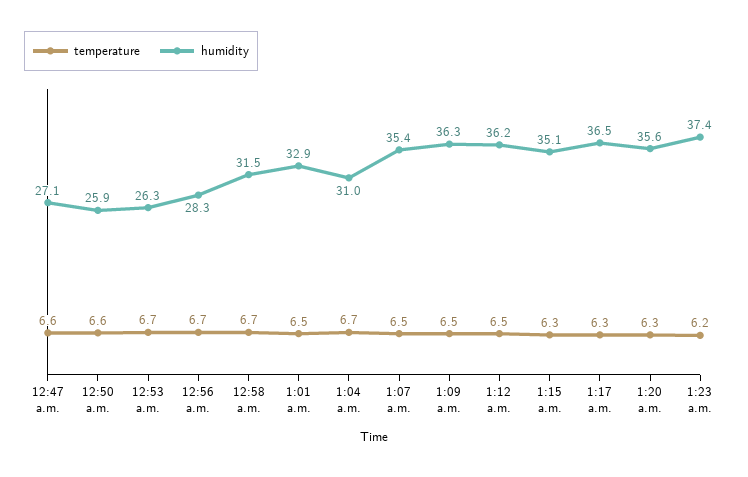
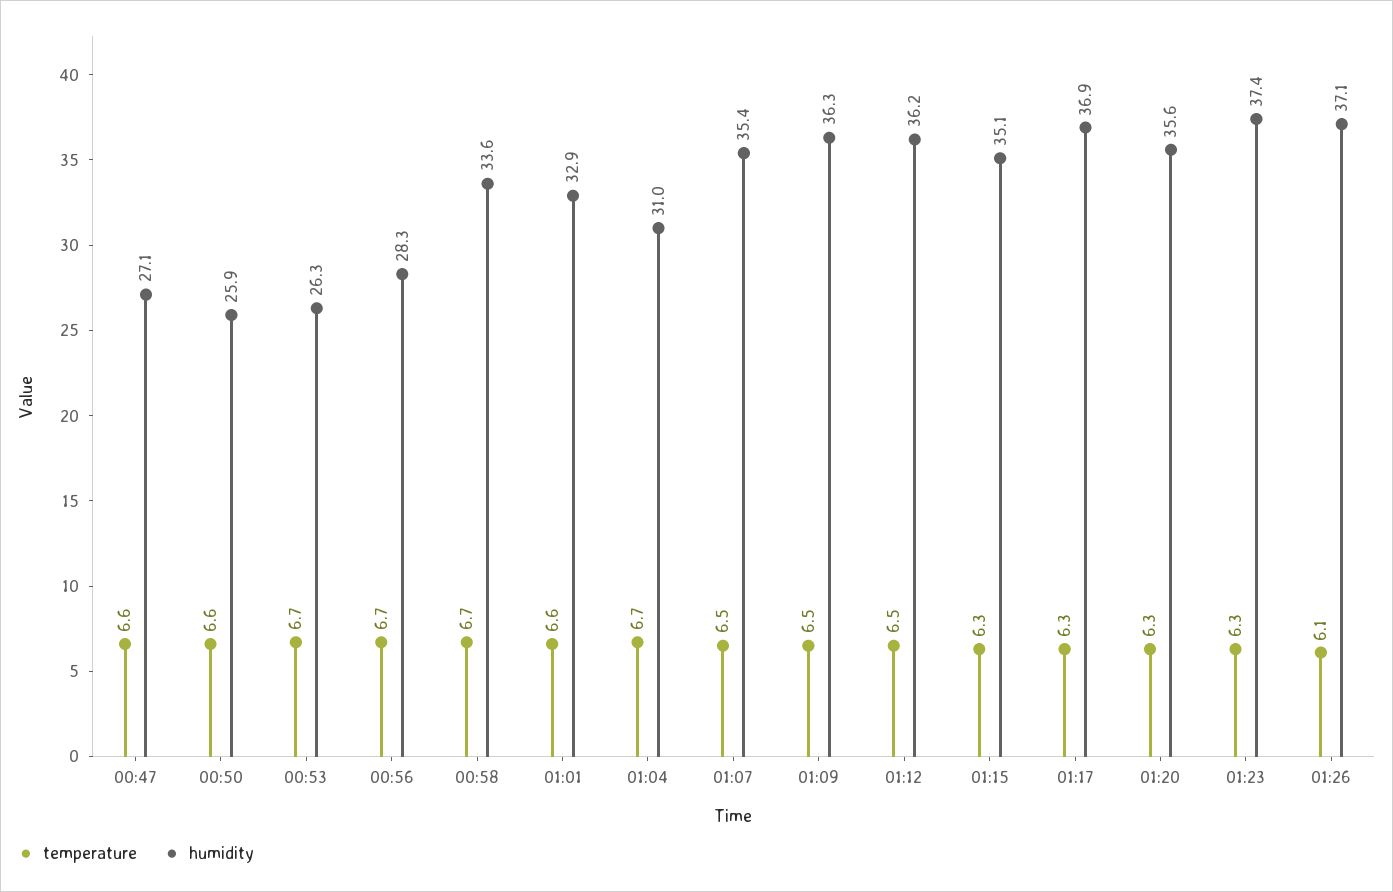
humidity, 12:58 a.m.: 31.5 -> 33.6
temperature, 1:01 a.m.: 6.5 -> 6.6
humidity, 1:17 a.m.: 36.5 -> 36.9
temperature, 1:23 a.m.: 6.2 -> 6.3
temperature, 01:26: none -> 6.1
humidity, 01:26: none -> 37.1

